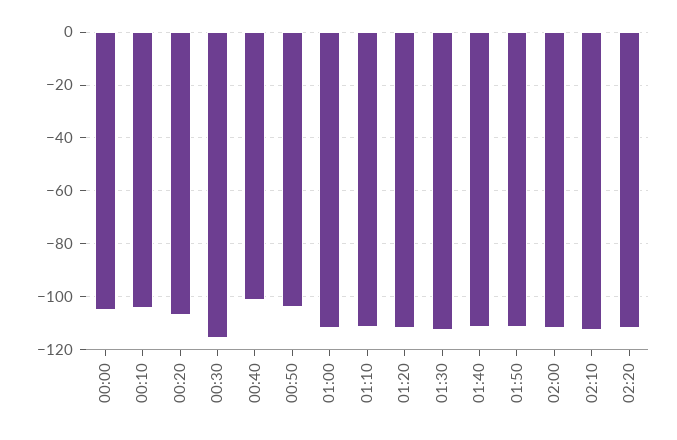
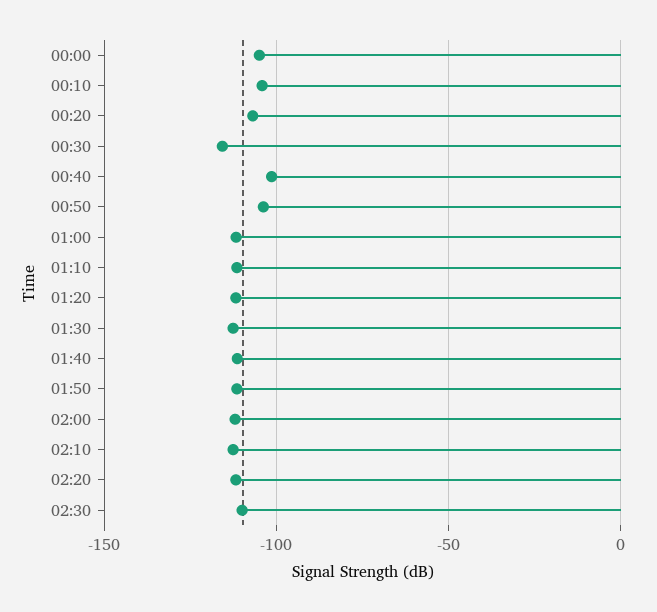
02:30: none -> -110

